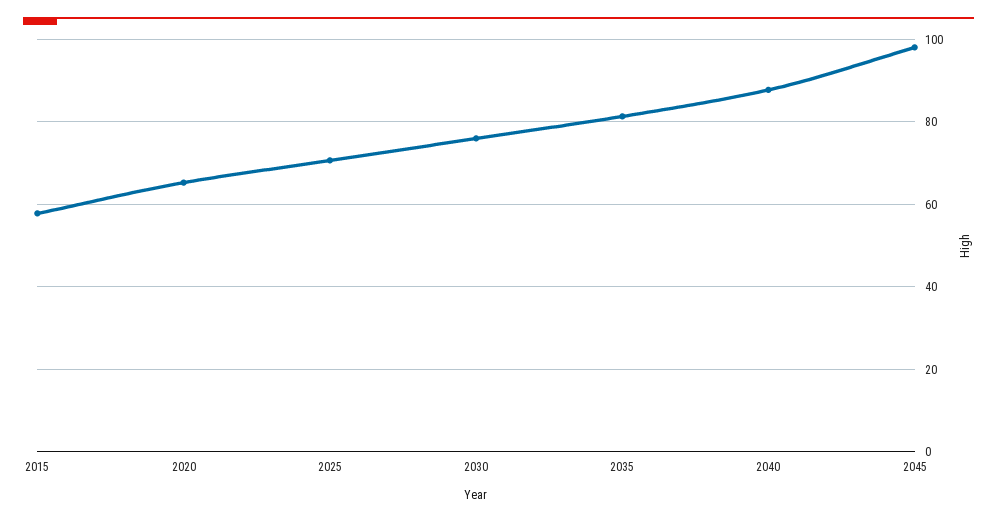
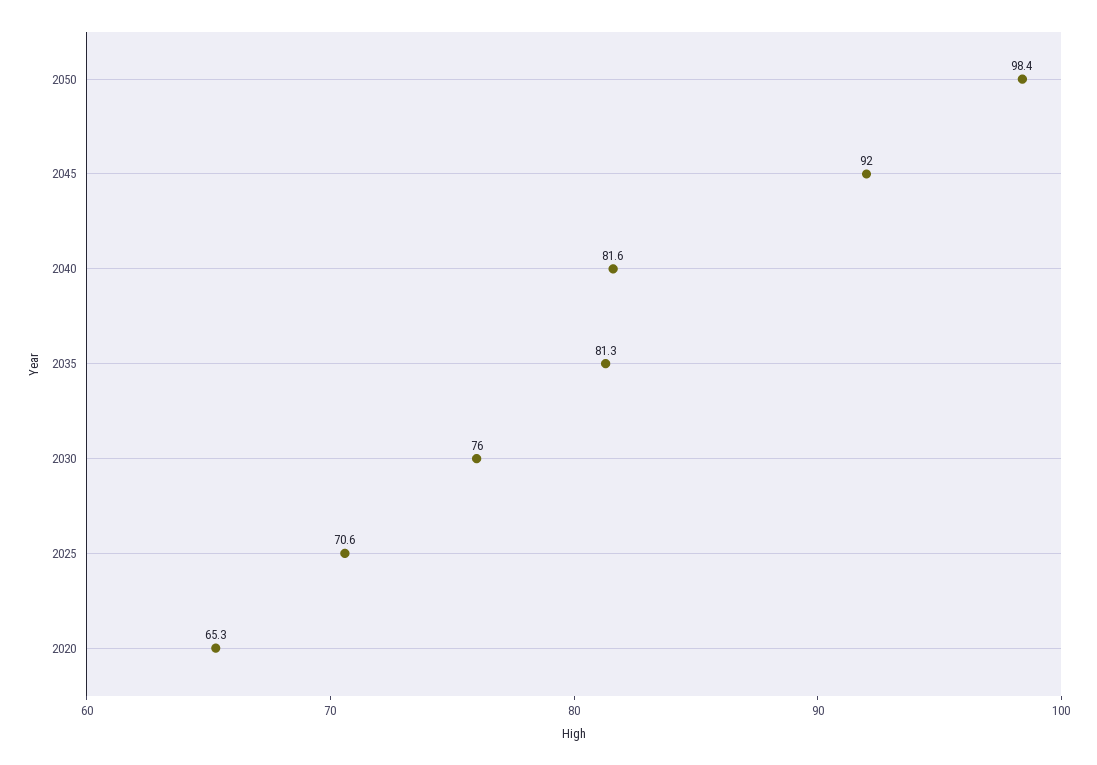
2015: 58 -> none
2040: 88 -> 81.6
2045: 98 -> 92
2050: none -> 98.4

